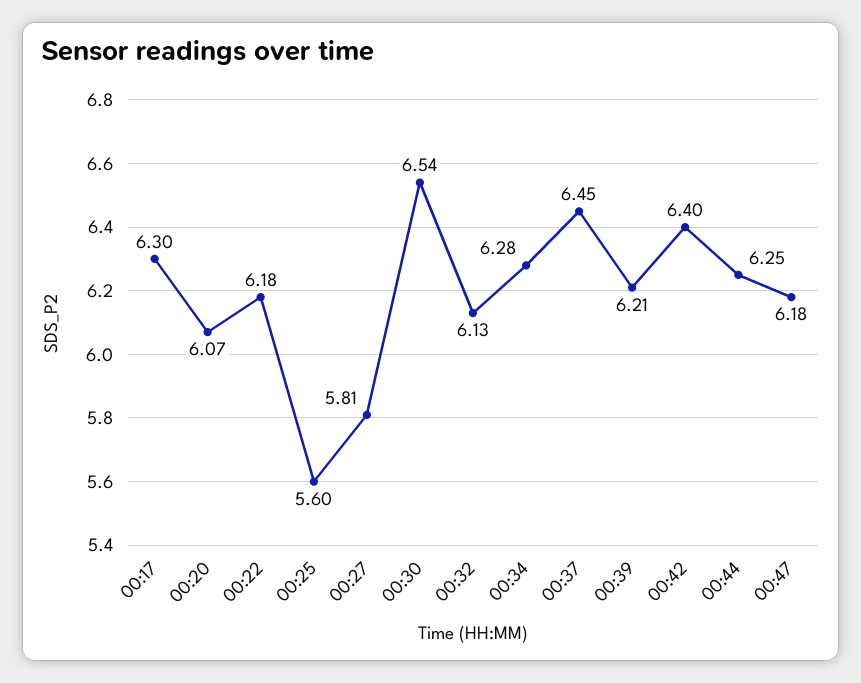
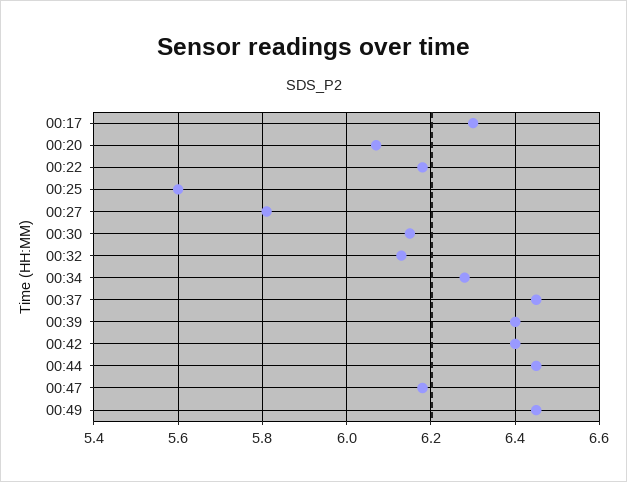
00:30: 6.54 -> 6.15
00:39: 6.21 -> 6.4
00:44: 6.25 -> 6.45
00:49: none -> 6.45

